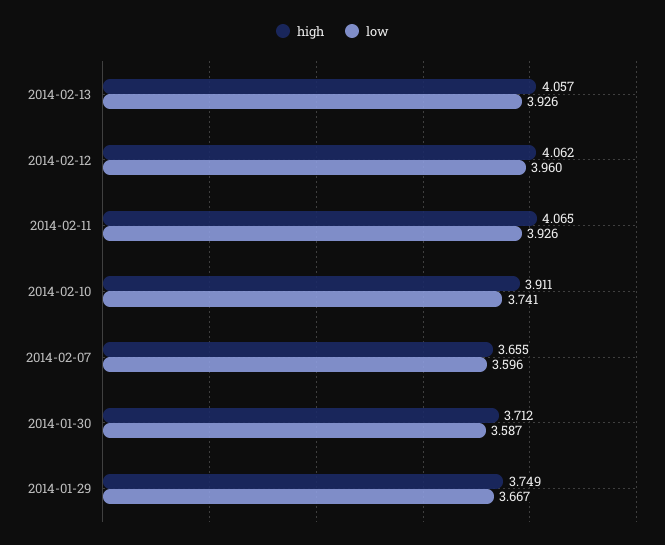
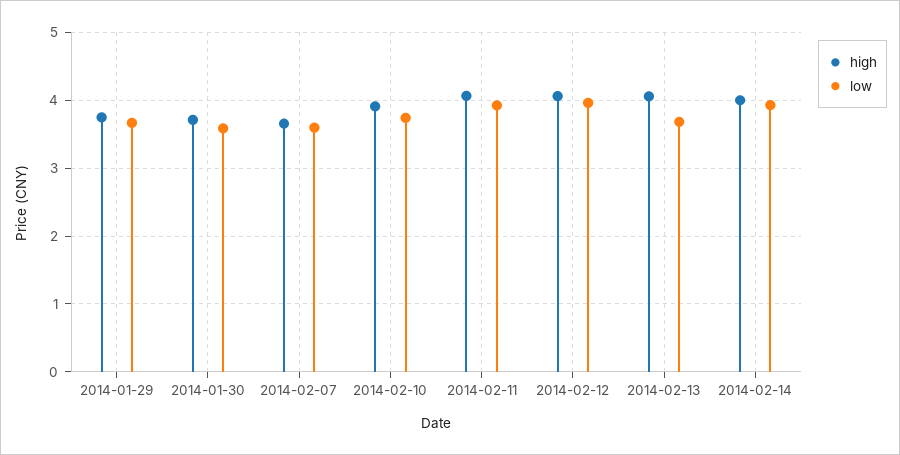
low, 2014-02-13: 3.926 -> 3.7
high, 2014-02-14: none -> 4
low, 2014-02-14: none -> 3.9

